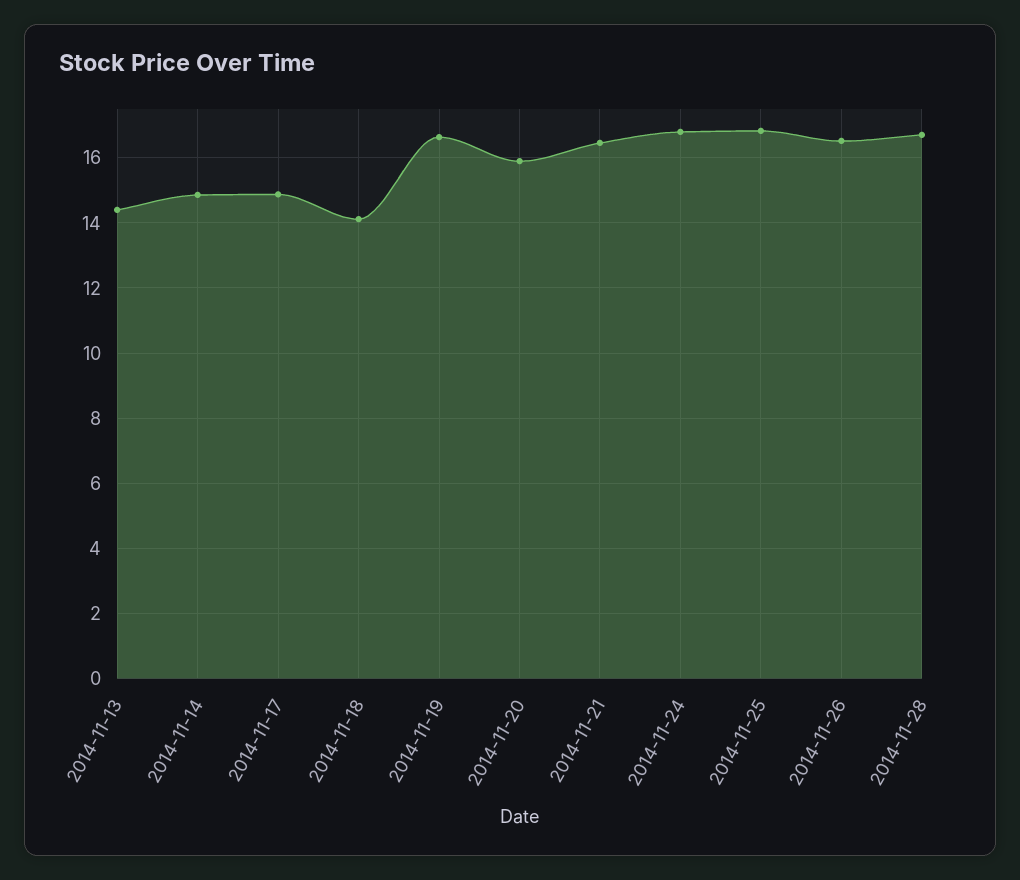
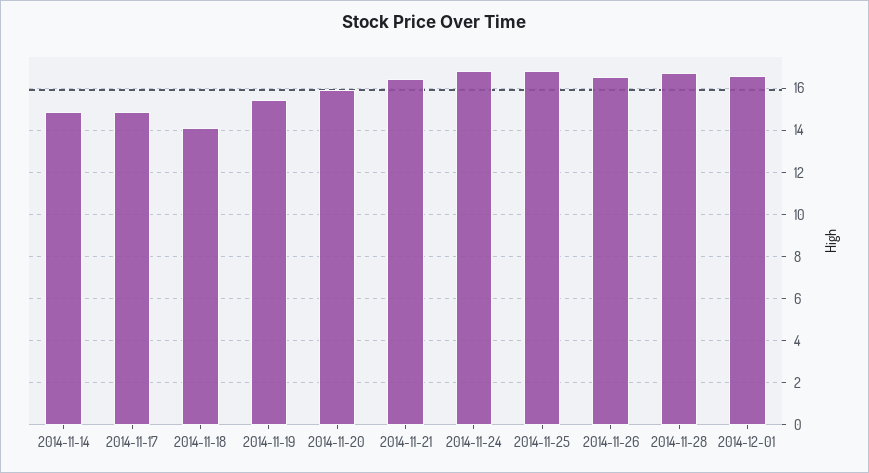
2014-11-13: 14.4 -> none
2014-11-19: 16.6 -> 15.5
2014-12-01: none -> 16.5

